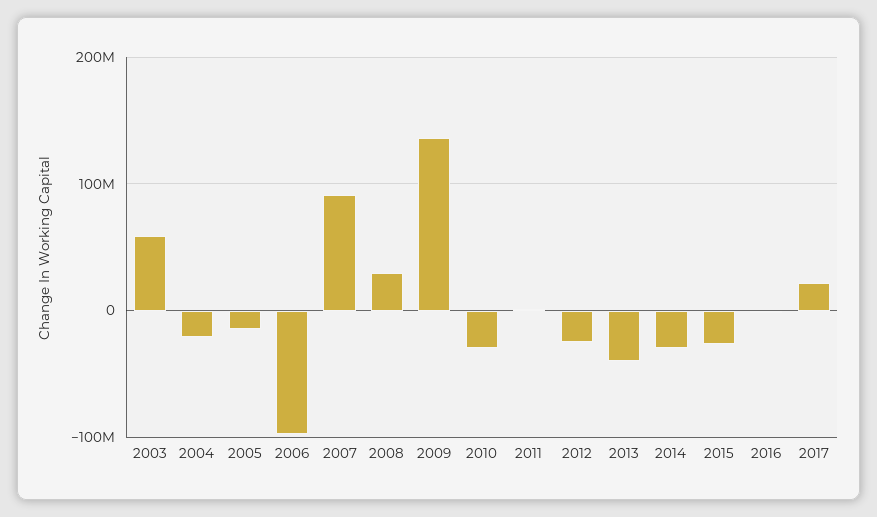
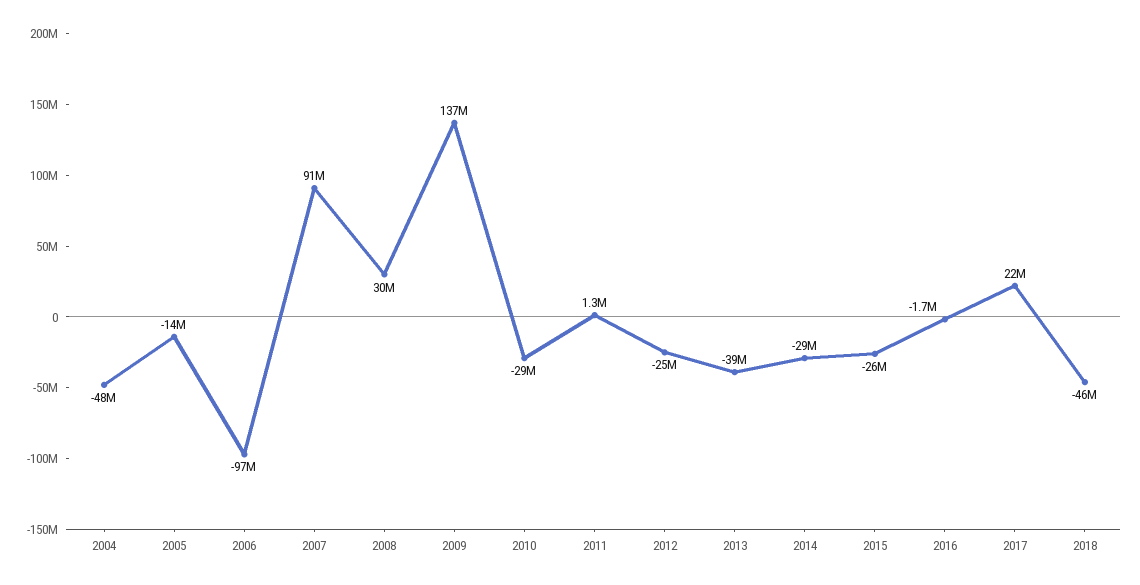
2003: 60000000 -> none
2004: -20000000 -> -48000000
2018: none -> -46000000

